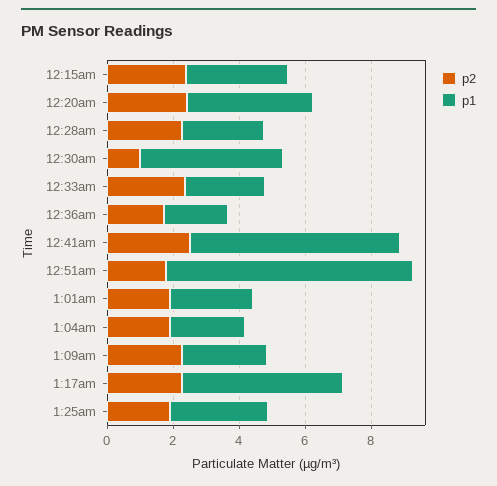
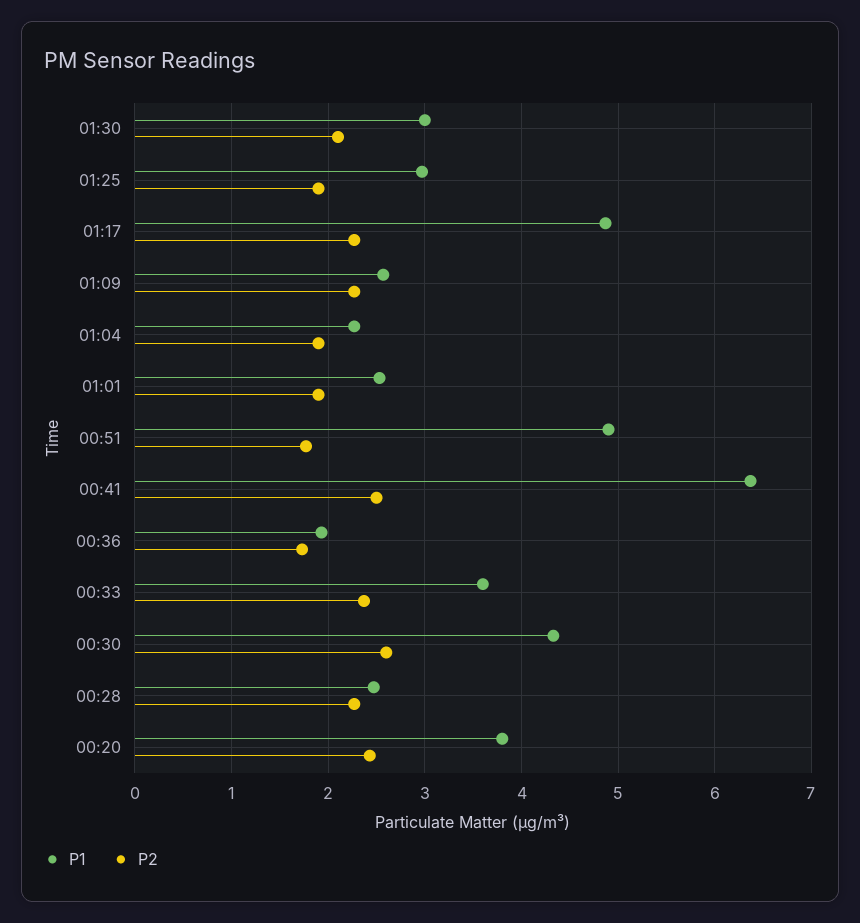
p2, 12:15am: 2.5 -> none
p1, 12:15am: 3 -> none
p2, 12:30am: 1 -> 2.6
p1, 12:33am: 2.5 -> 3.6
p1, 12:51am: 7.5 -> 4.9
p1, 01:30: none -> 3
p2, 01:30: none -> 2.1

